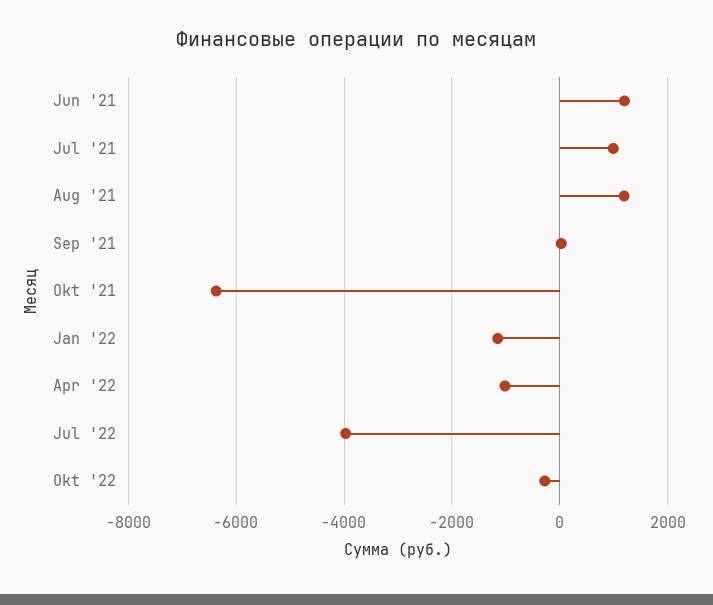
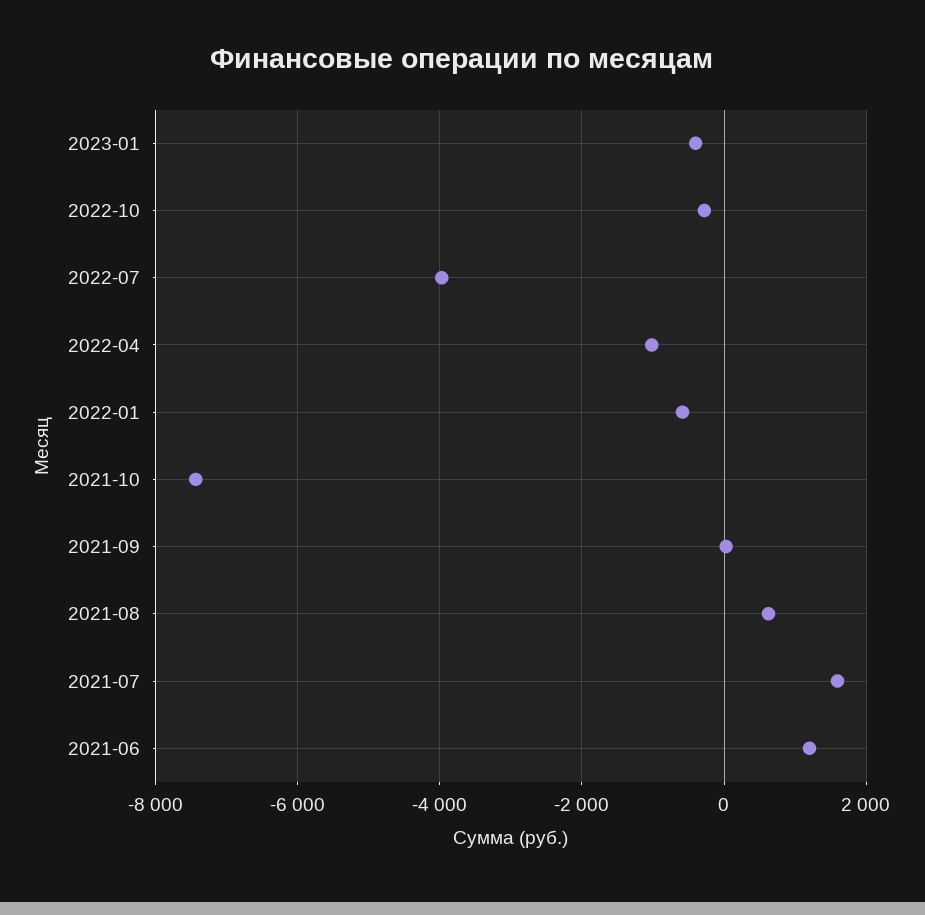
Jul '21: 1000 -> 1600
Aug '21: 1200 -> 600
Okt '21: -6400 -> -7400
Jan '22: -1200 -> -600
2023-01: none -> -400

